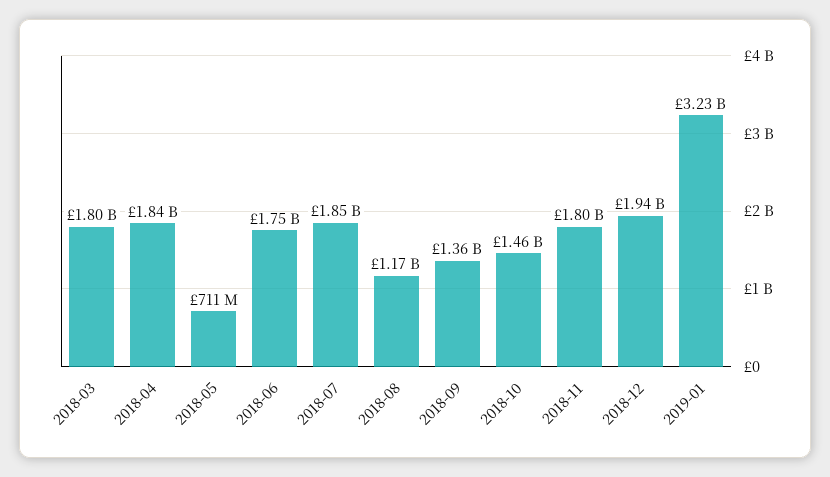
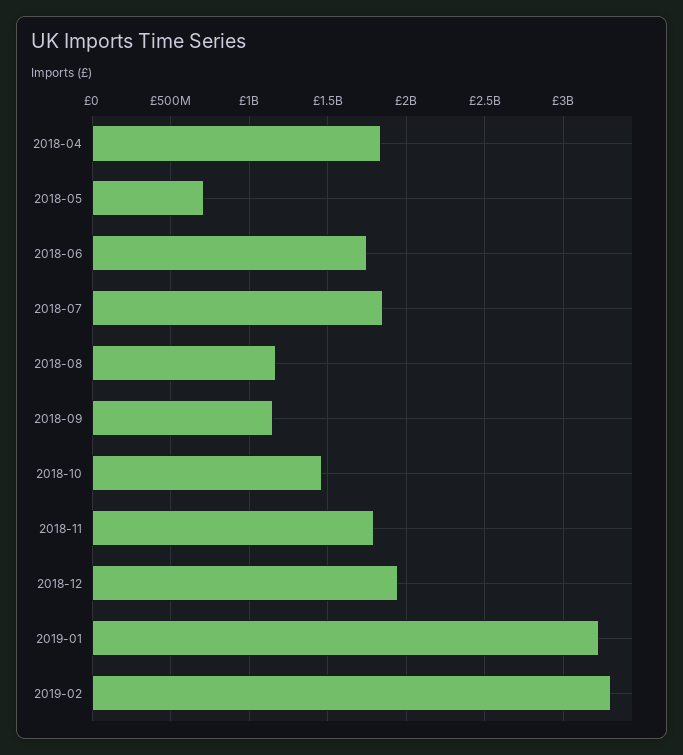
2018-03: 1800000000 -> none
2018-09: 1360000000 -> 1150000000
2019-02: none -> 3300000000

